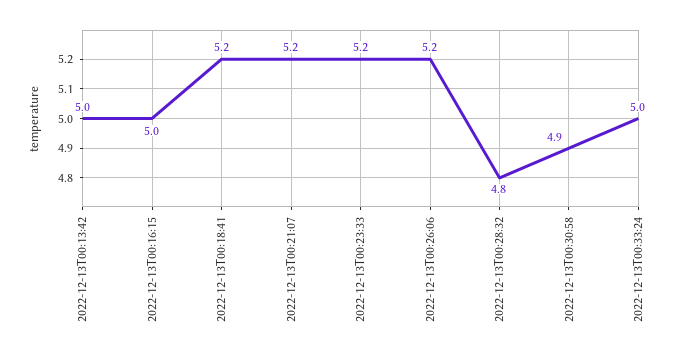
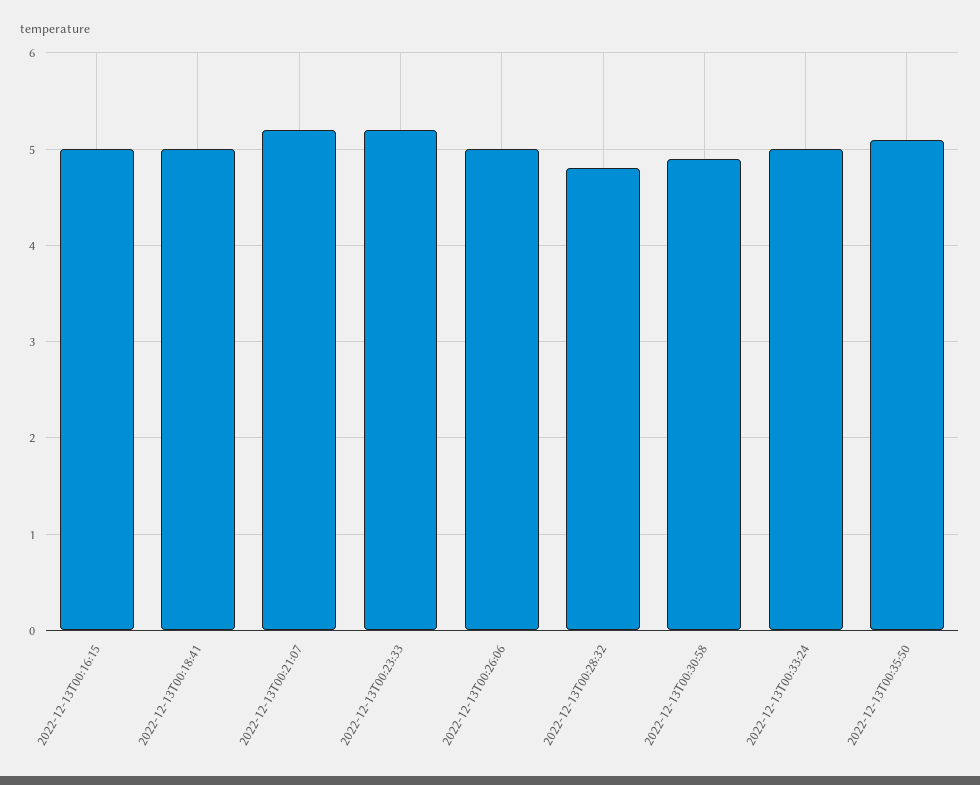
2022-12-13T00:13:42: 5 -> none
2022-12-13T00:18:41: 5.2 -> 5
2022-12-13T00:26:06: 5.2 -> 5
2022-12-13T00:35:50: none -> 5.1

